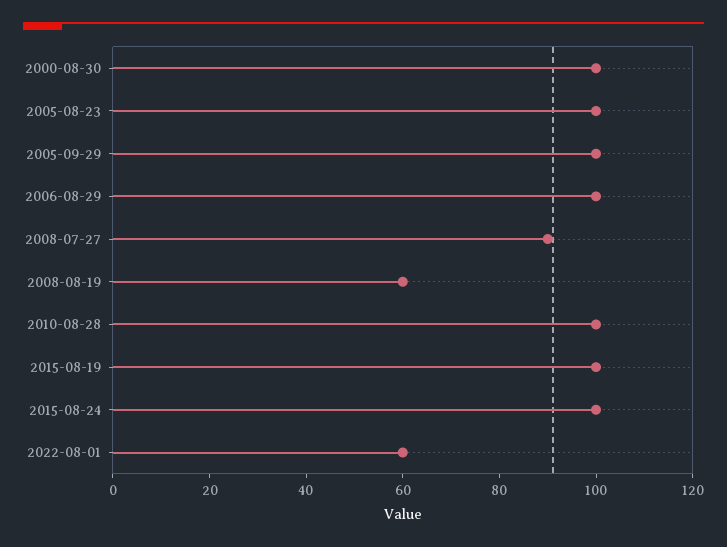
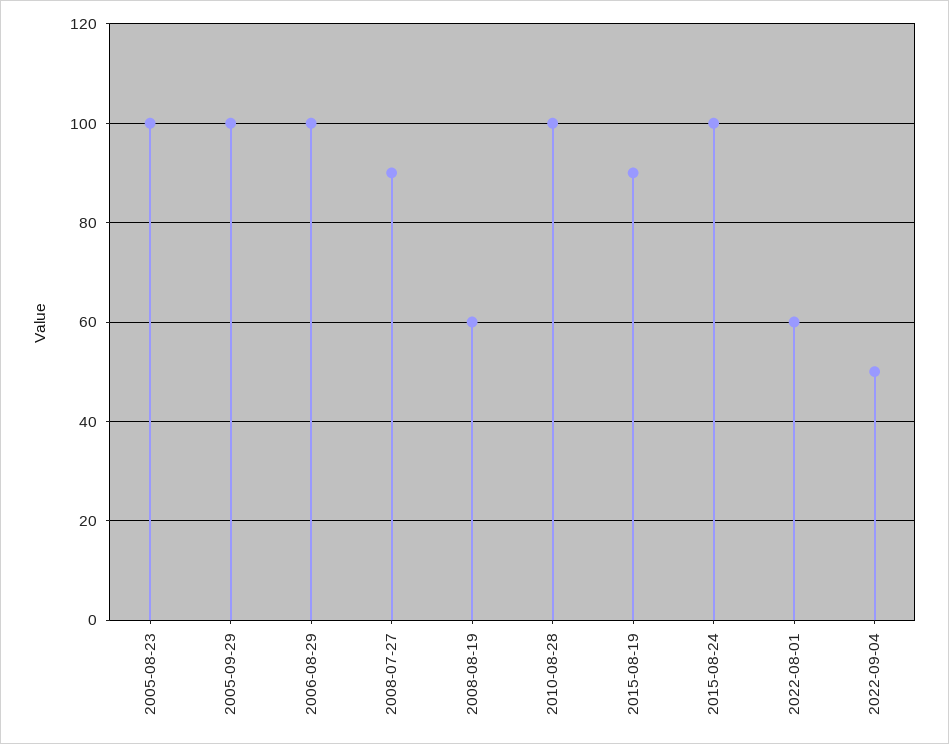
2000-08-30: 100 -> none
2015-08-19: 100 -> 90
2022-09-04: none -> 50

